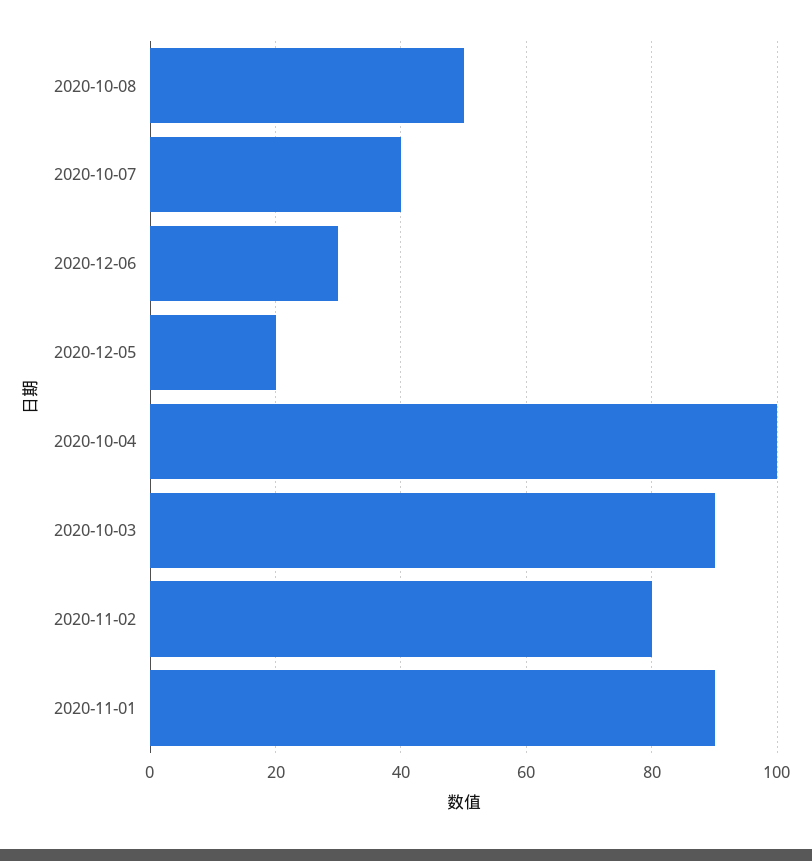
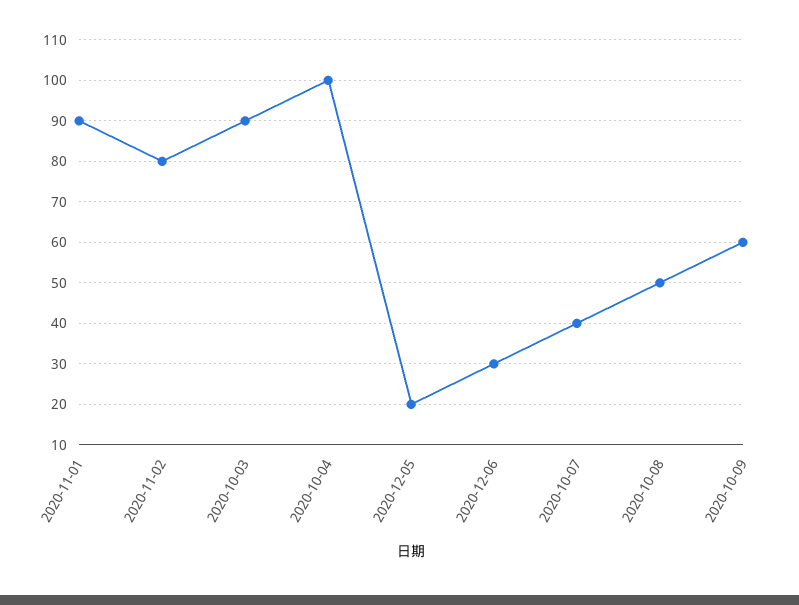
2020-10-09: none -> 60

